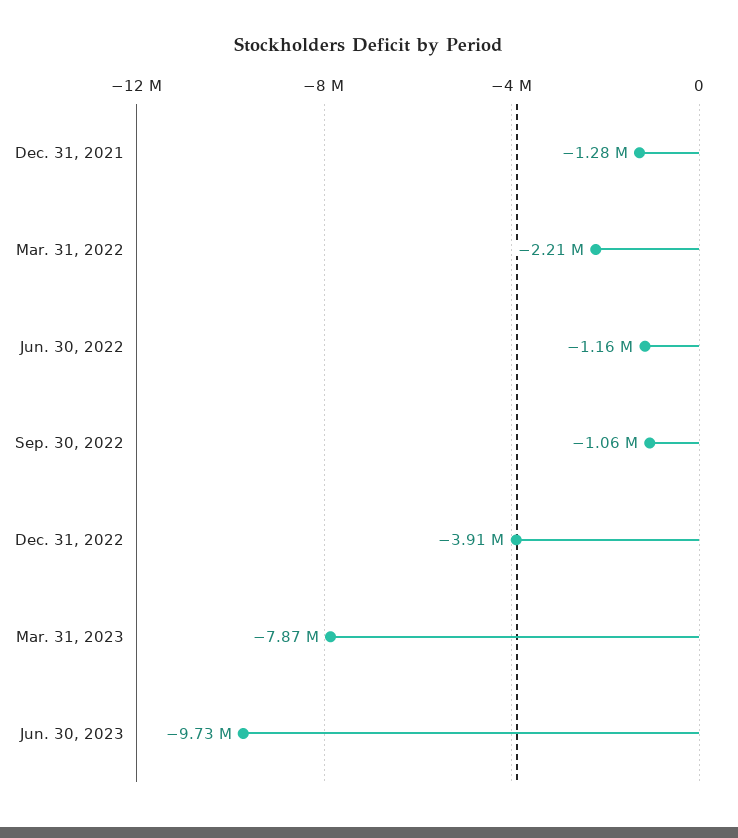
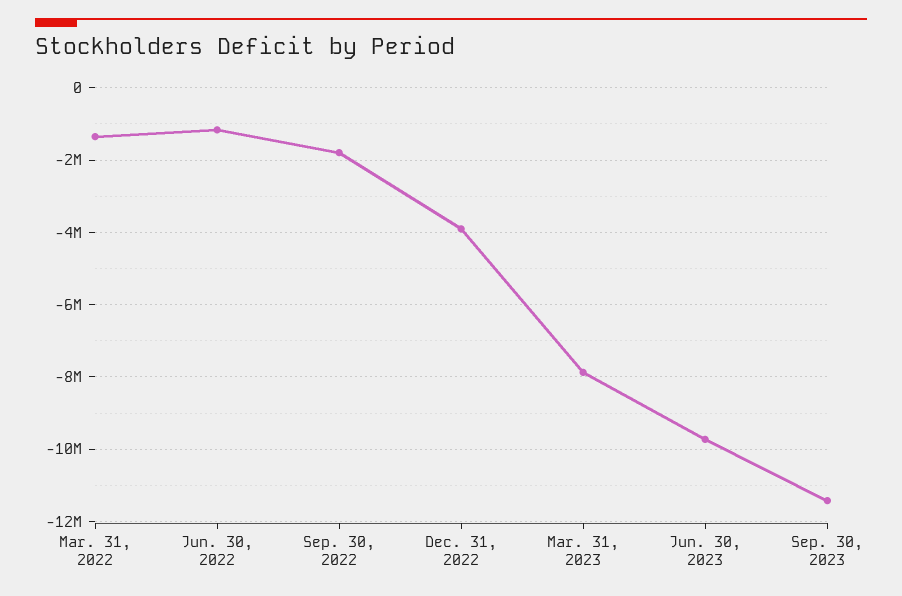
Dec. 31, 2021: -1280000 -> none
Mar. 31, 2022: -2210000 -> -1400000
Sep. 30, 2022: -1060000 -> -1800000
Sep. 30, 2023: none -> -11400000

